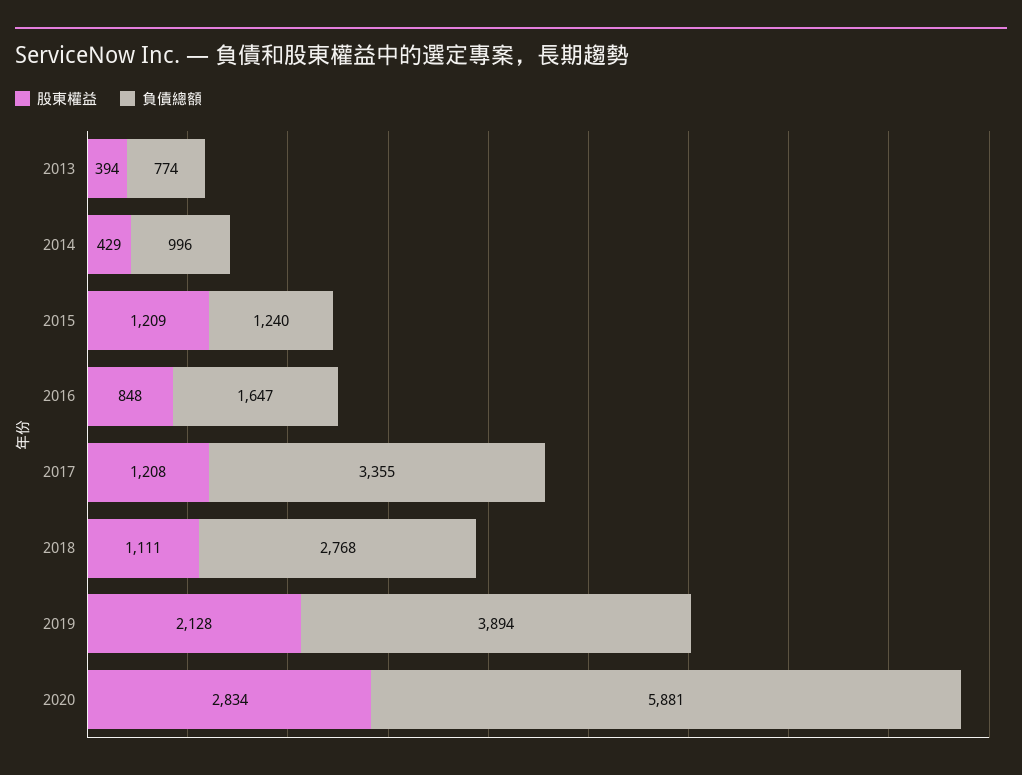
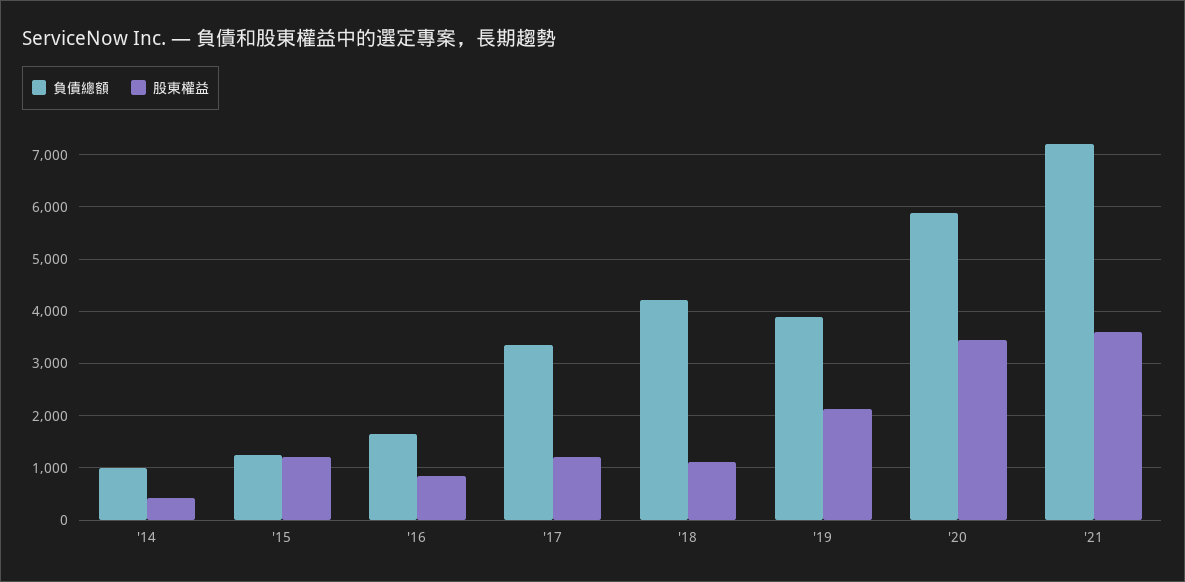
股東權益, 2013: 394 -> none
負債總額, 2013: 774 -> none
負債總額, 2018: 2768 -> 4200
股東權益, 2020: 2834 -> 3400
負債總額, '21: none -> 7200
股東權益, '21: none -> 3600

